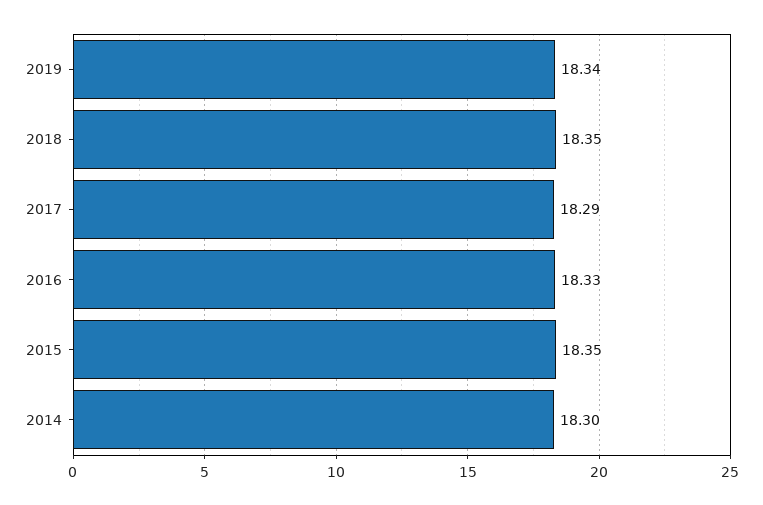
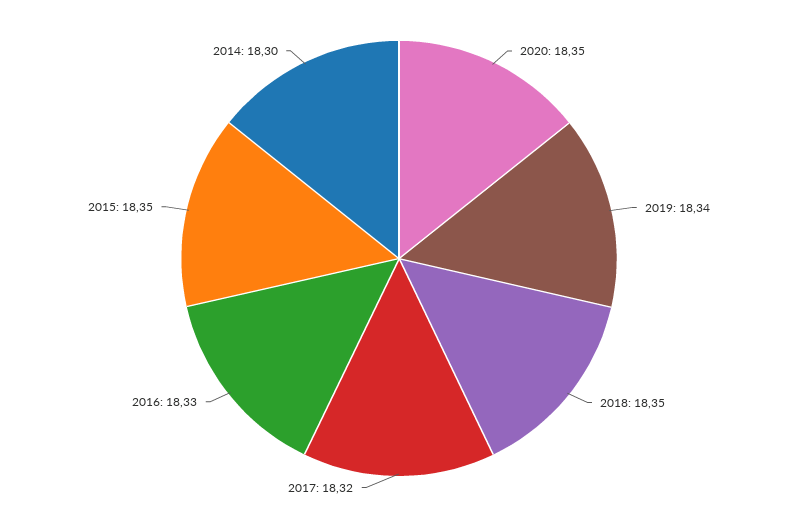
2017: 18.29 -> 18.32
2020: none -> 18.35

